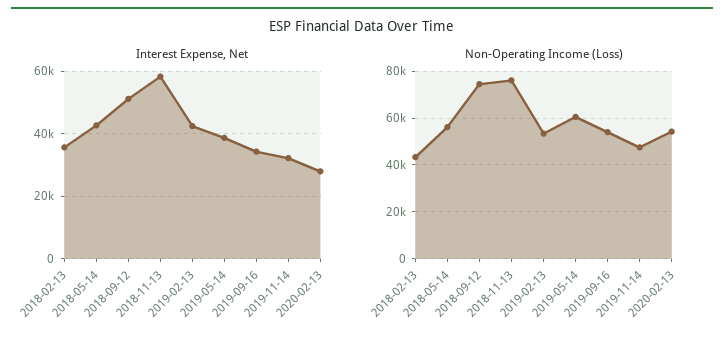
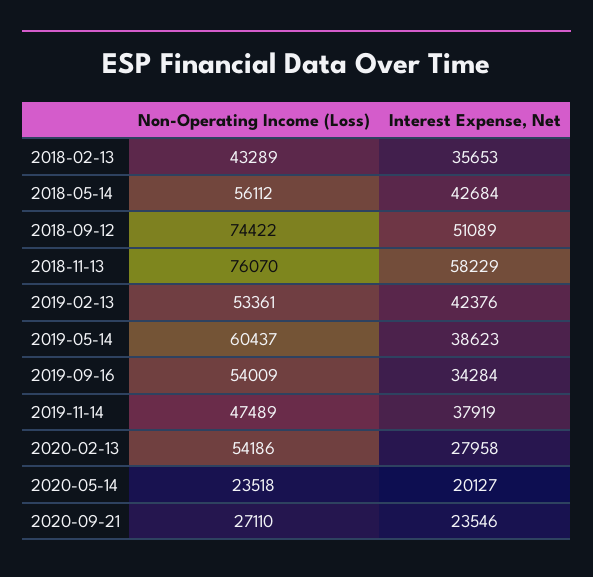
Interest Expense, Net, 2019-11-14: 32000 -> 37919
Non-Operating Income (Loss), 2020-05-14: none -> 23518
Interest Expense, Net, 2020-05-14: none -> 20127
Non-Operating Income (Loss), 2020-09-21: none -> 27110
Interest Expense, Net, 2020-09-21: none -> 23546

